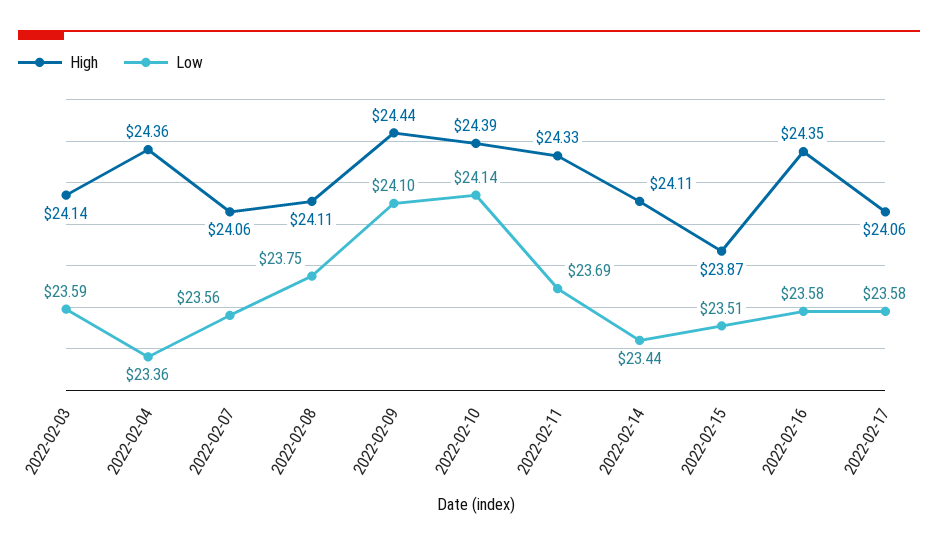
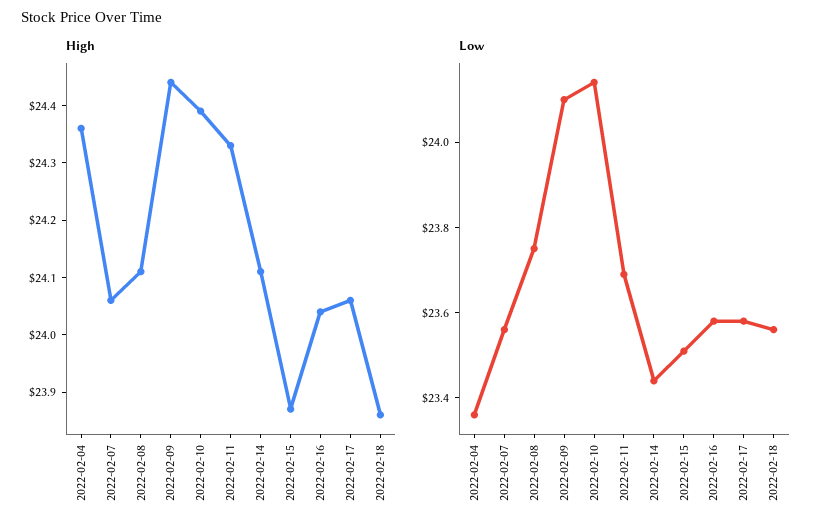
High, 2022-02-03: 24.14 -> none
Low, 2022-02-03: 23.59 -> none
High, 2022-02-16: 24.35 -> 24.05
High, 2022-02-18: none -> 23.85
Low, 2022-02-18: none -> 23.55

